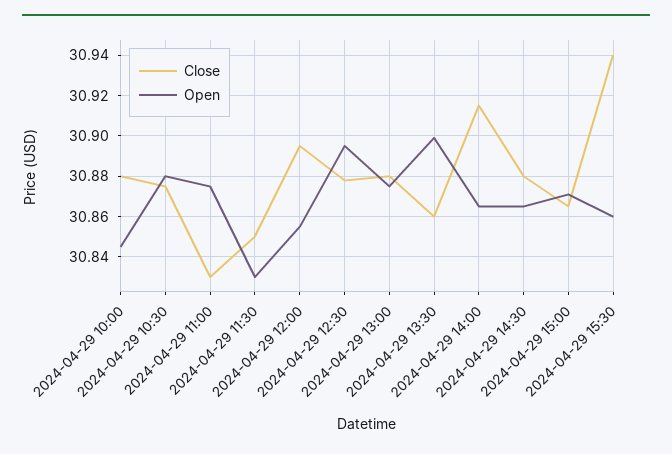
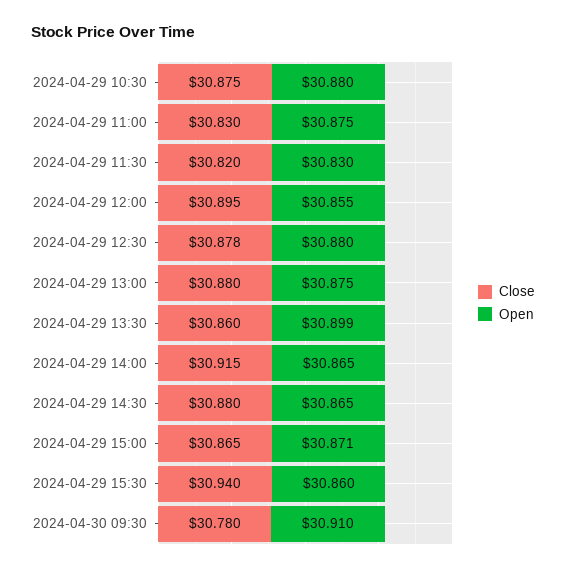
Close, 2024-04-29 10:00: 30.88 -> none
Open, 2024-04-29 10:00: 30.845 -> none
Close, 2024-04-29 11:30: 30.85 -> 30.82
Open, 2024-04-29 12:30: 30.895 -> 30.88
Close, 2024-04-30 09:30: none -> 30.78
Open, 2024-04-30 09:30: none -> 30.91

